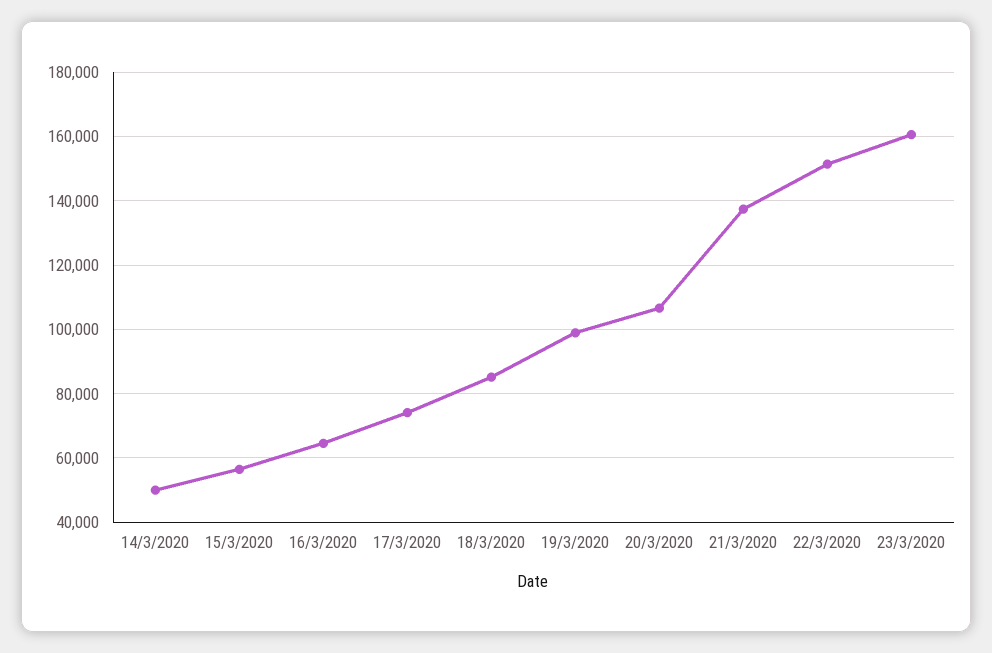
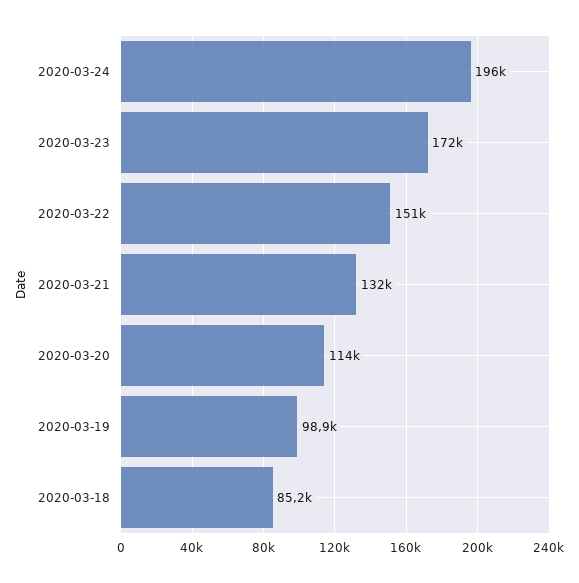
14/3/2020: 50000 -> none
15/3/2020: 56000 -> none
16/3/2020: 64000 -> none
17/3/2020: 74000 -> none
20/3/2020: 106000 -> 114000
21/3/2020: 138000 -> 132000
23/3/2020: 160000 -> 172000
2020-03-24: none -> 196000

